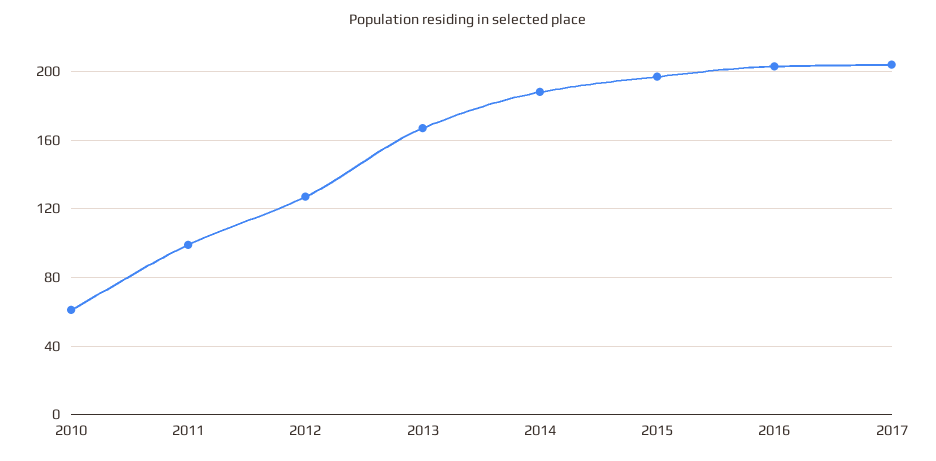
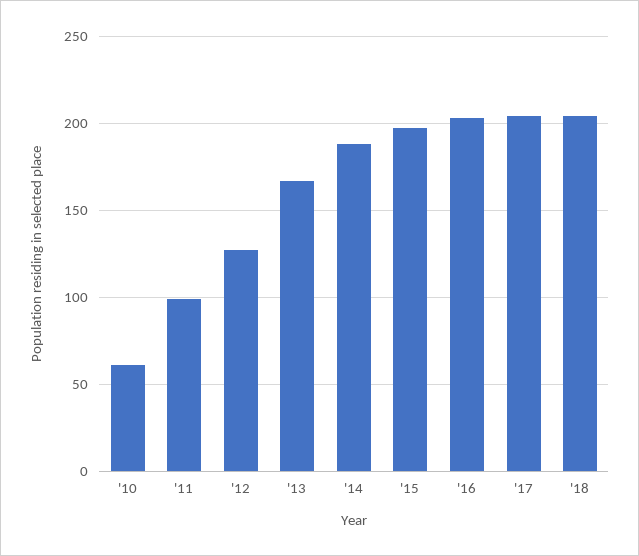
'18: none -> 205

